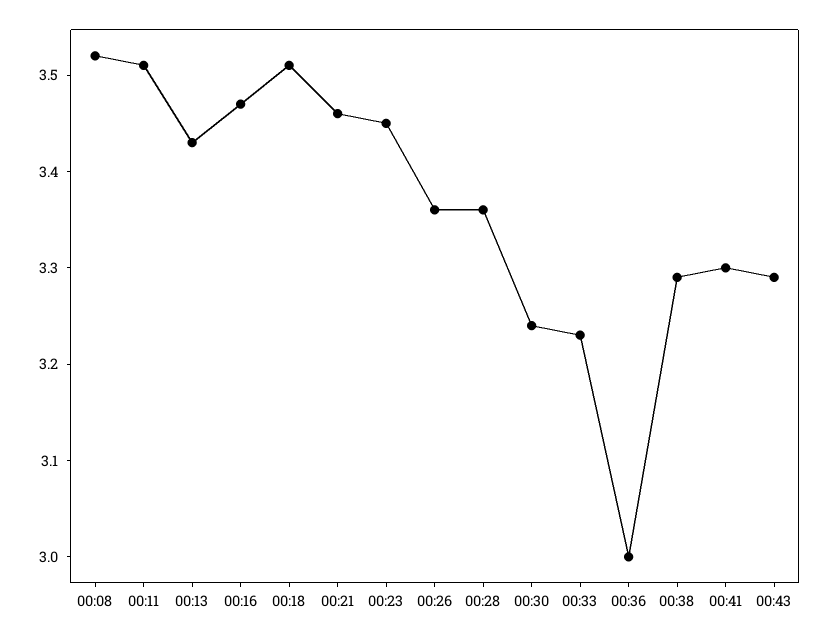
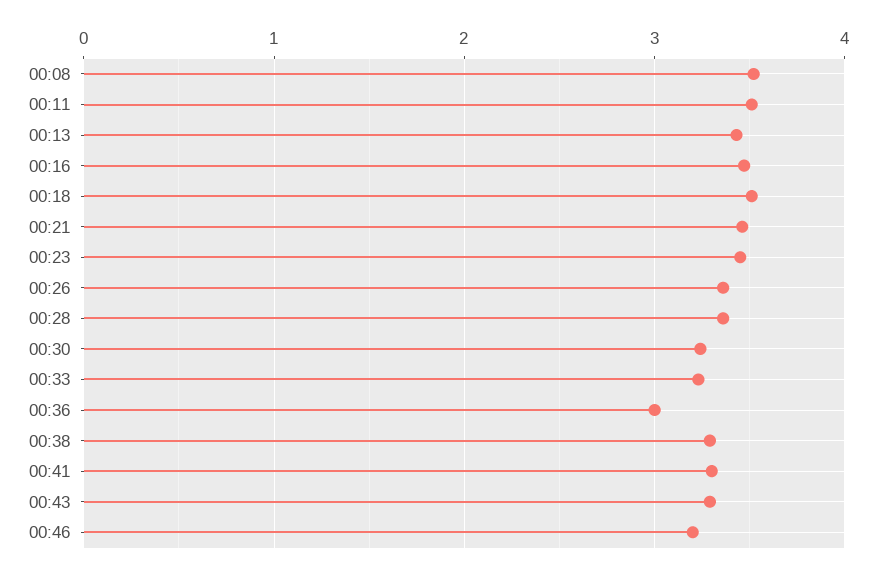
00:46: none -> 3.2

